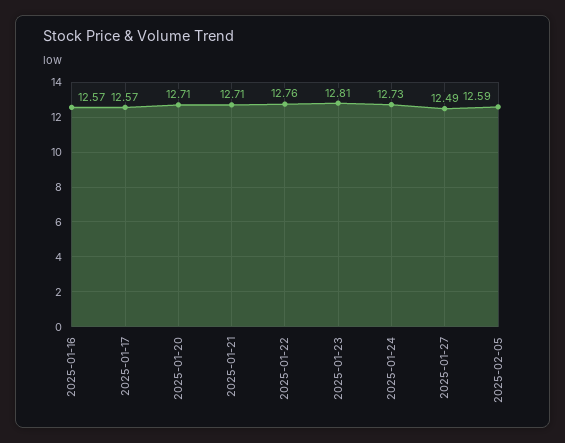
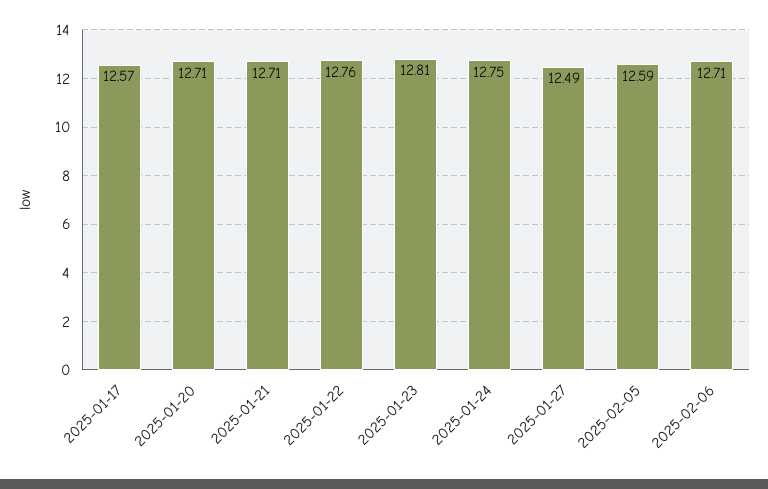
2025-01-16: 12.57 -> none
2025-01-24: 12.73 -> 12.75
2025-02-06: none -> 12.71

